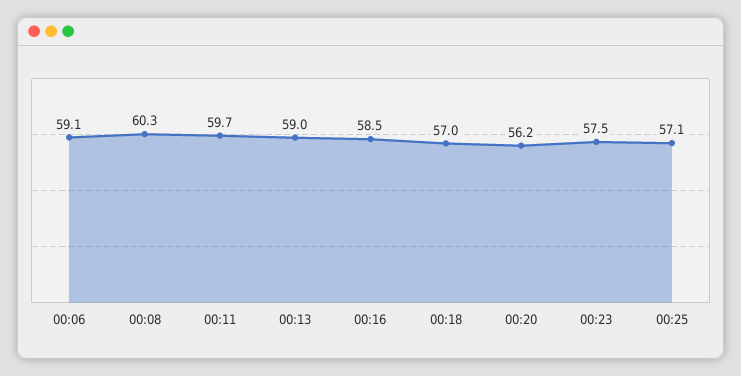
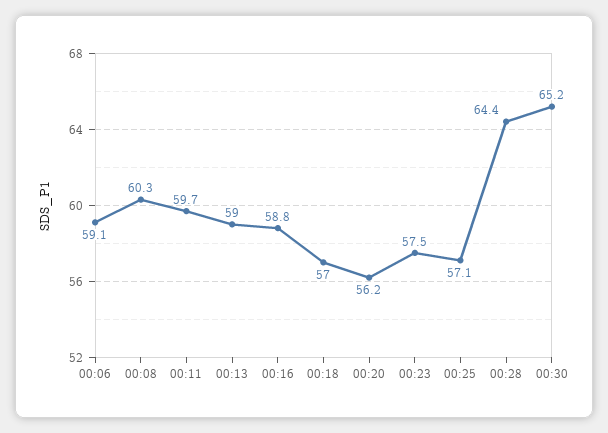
00:16: 58.5 -> 58.8
00:28: none -> 64.4
00:30: none -> 65.2

